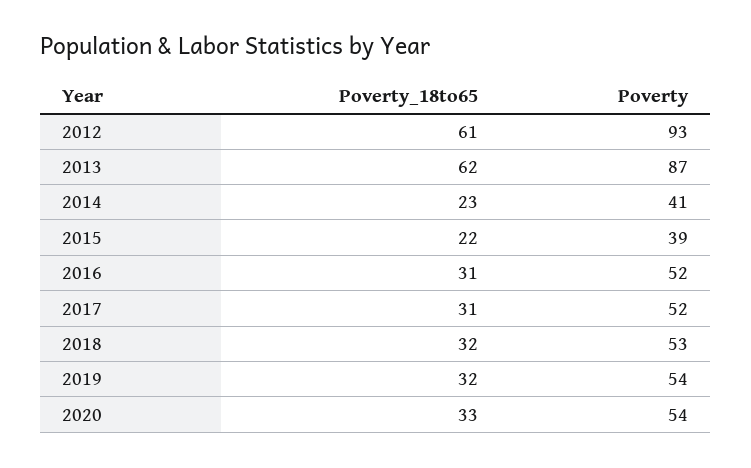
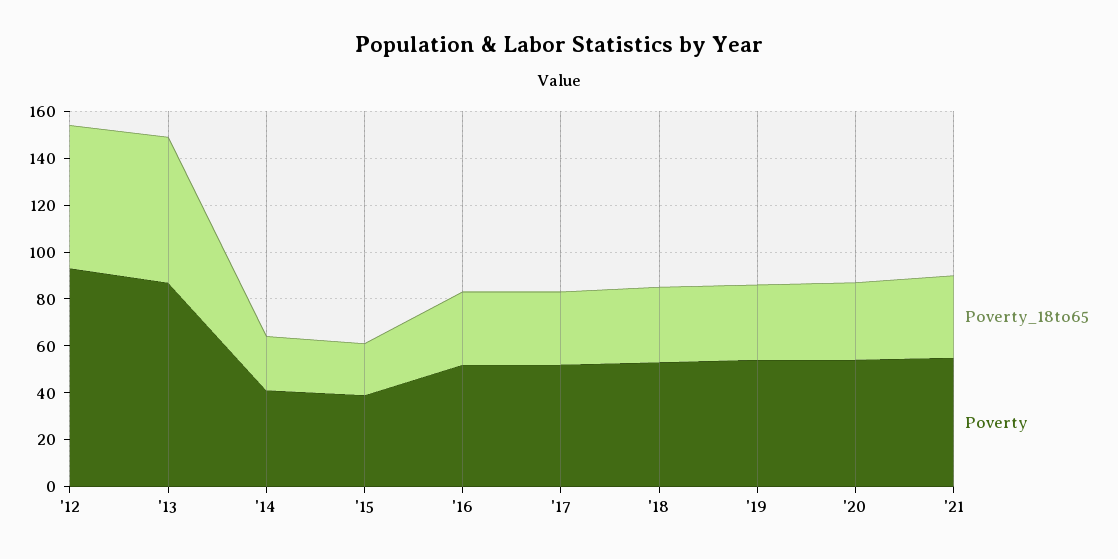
Poverty_18to65, '21: none -> 35
Poverty, '21: none -> 55

